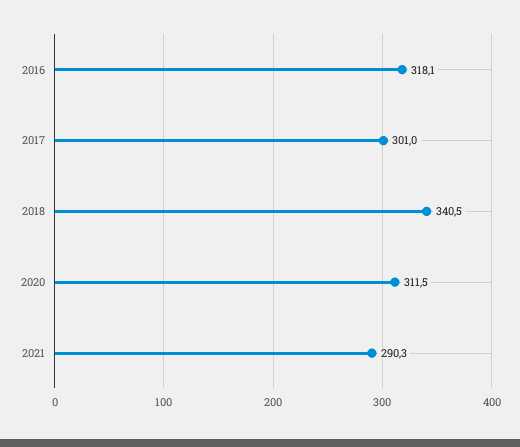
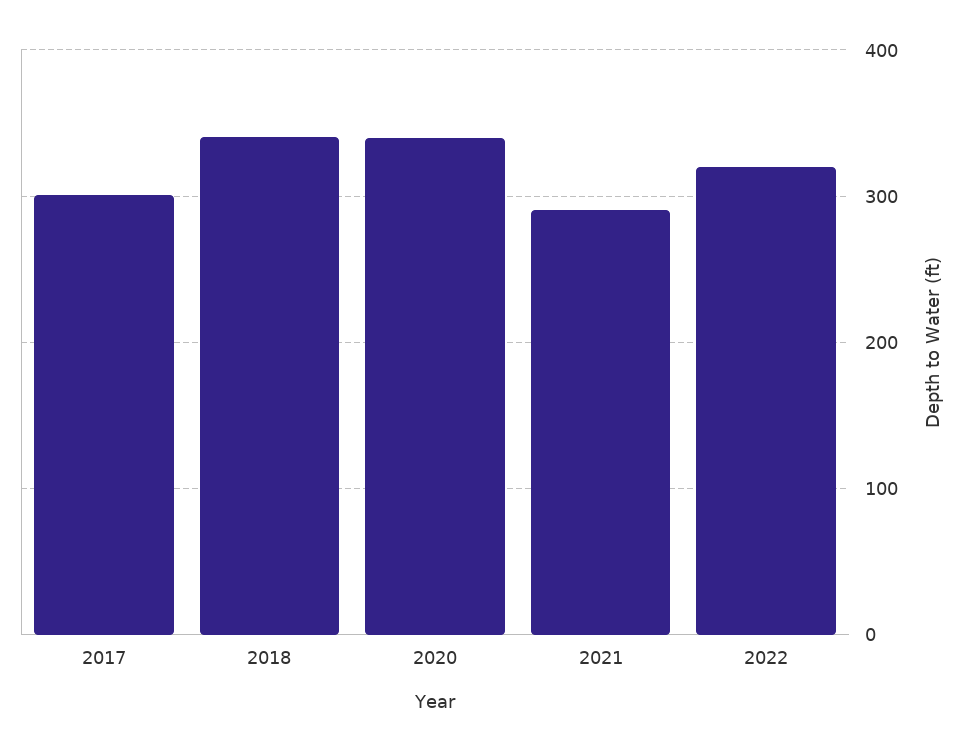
2016: 318.1 -> none
2020: 311.5 -> 340
2022: none -> 320

